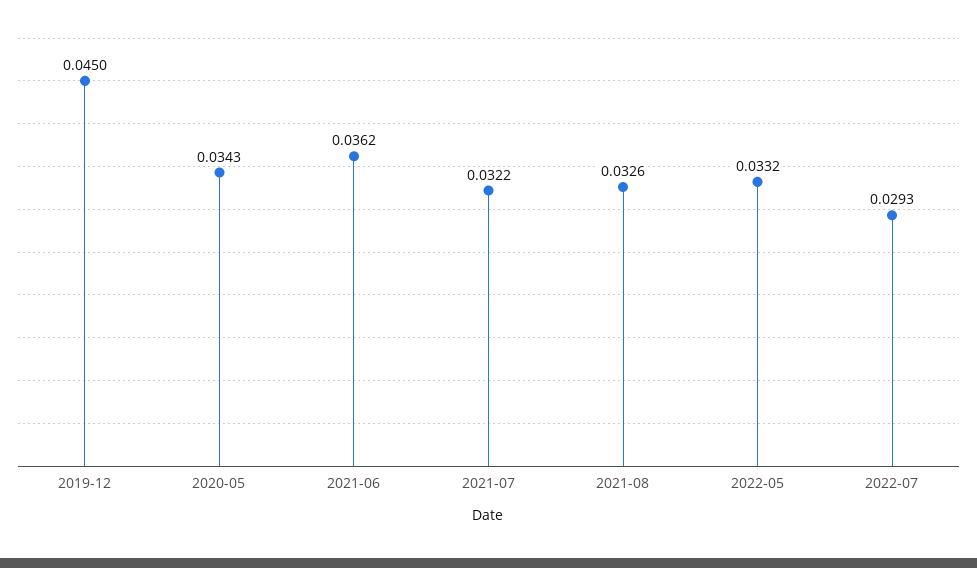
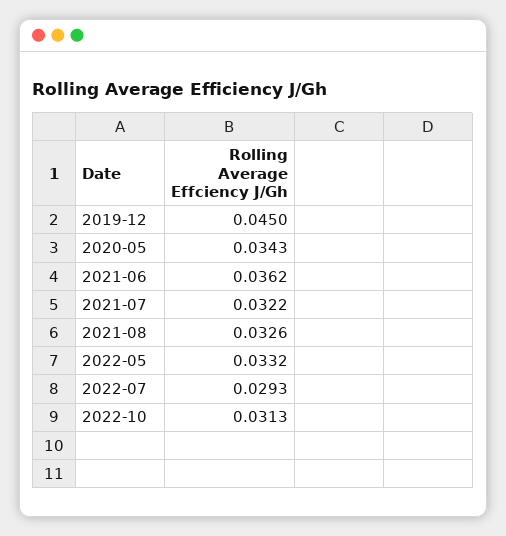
2022-10: none -> 0.0313

